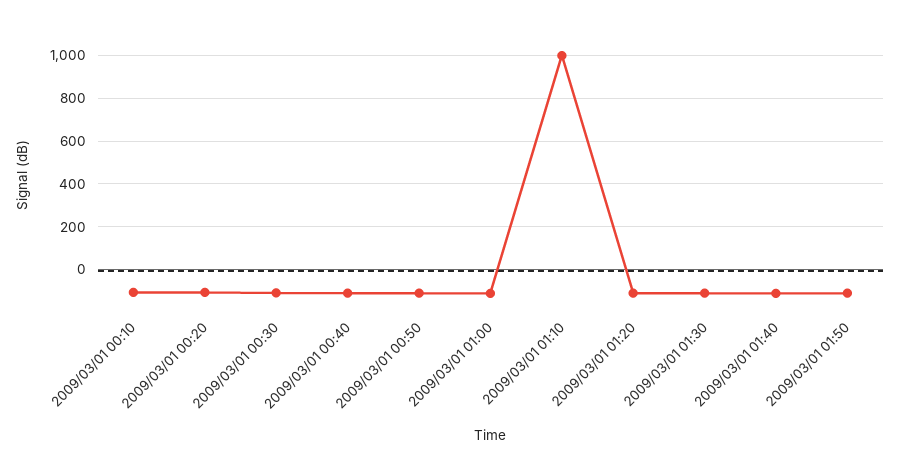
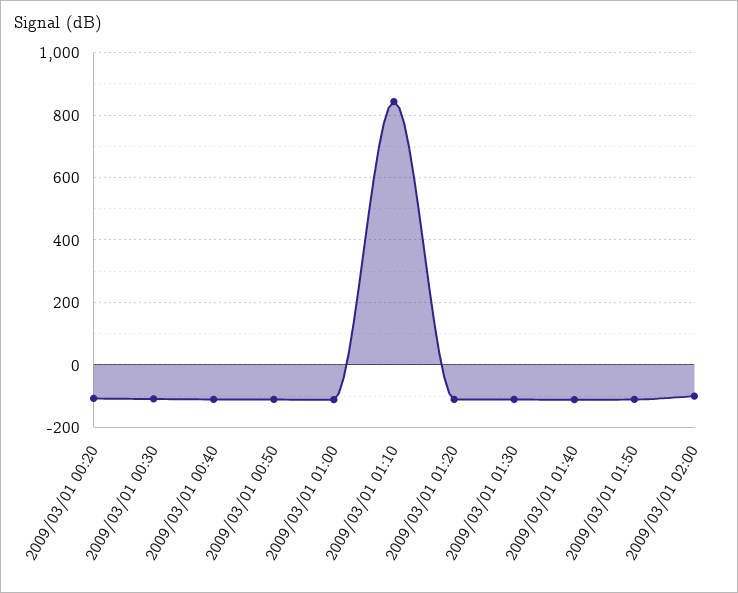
2009/03/01 00:10: -100 -> none
2009/03/01 01:10: 1000 -> 840
2009/03/01 02:00: none -> -100

